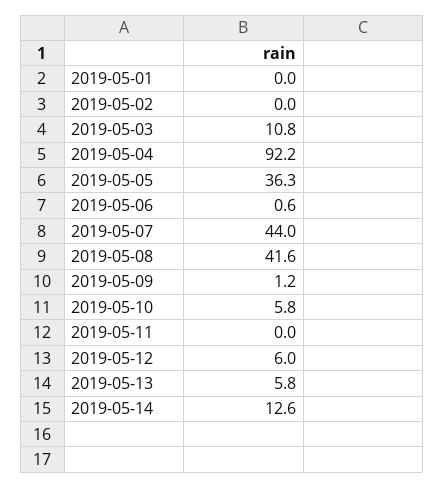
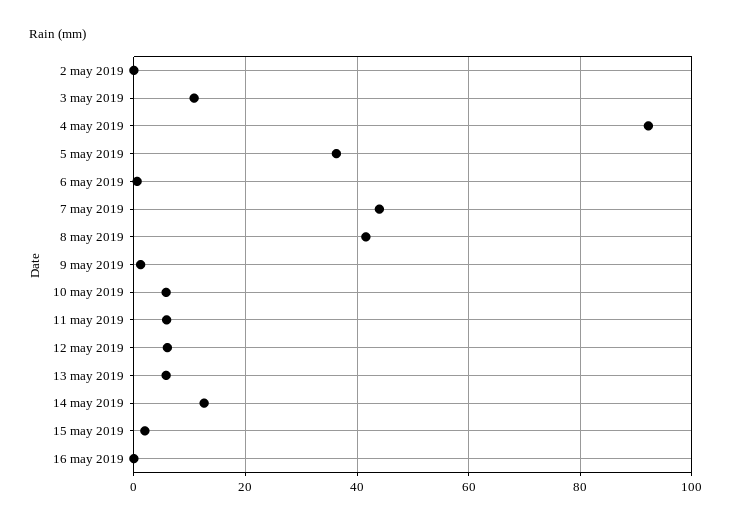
2019-05-01: 0 -> none
2019-05-11: 0 -> 6
15 may 2019: none -> 2
16 may 2019: none -> 0

